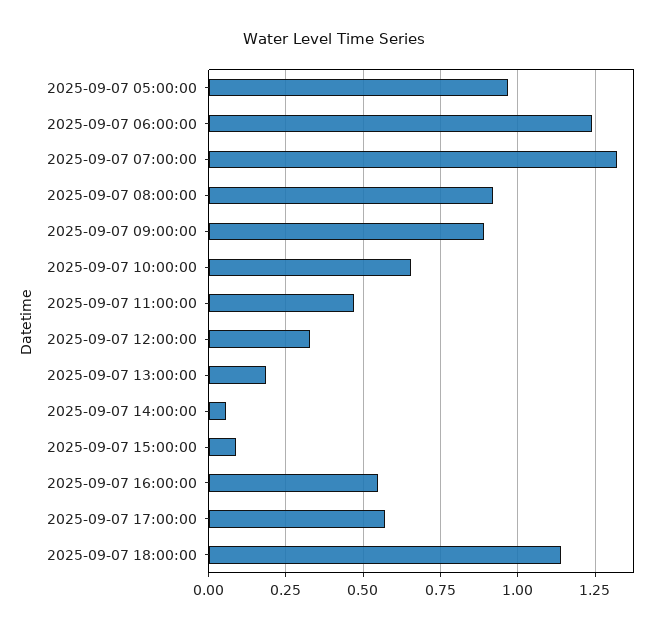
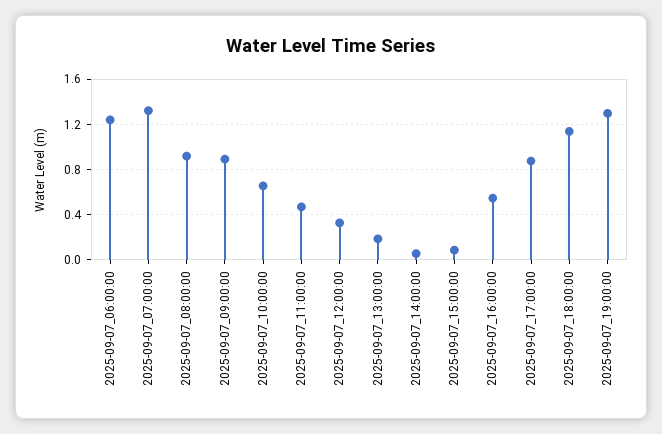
2025-09-07 05:00:00: 0.975 -> none
2025-09-07 17:00:00: 0.575 -> 0.9
2025-09-07_19:00:00: none -> 1.3

